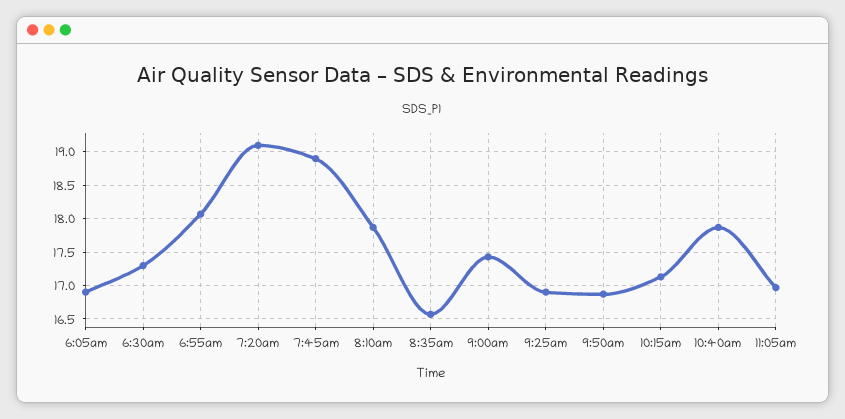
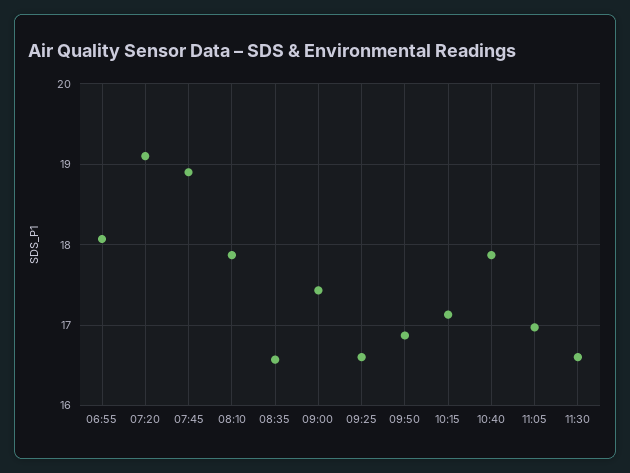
6:05am: 16.9 -> none
6:30am: 17.3 -> none
9:25am: 16.9 -> 16.6
11:30: none -> 16.6

